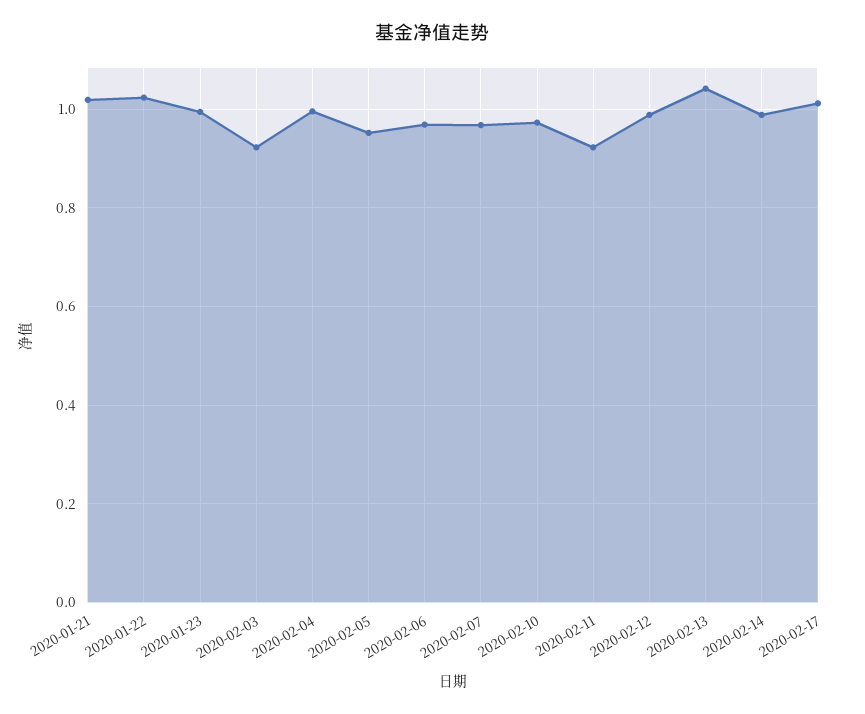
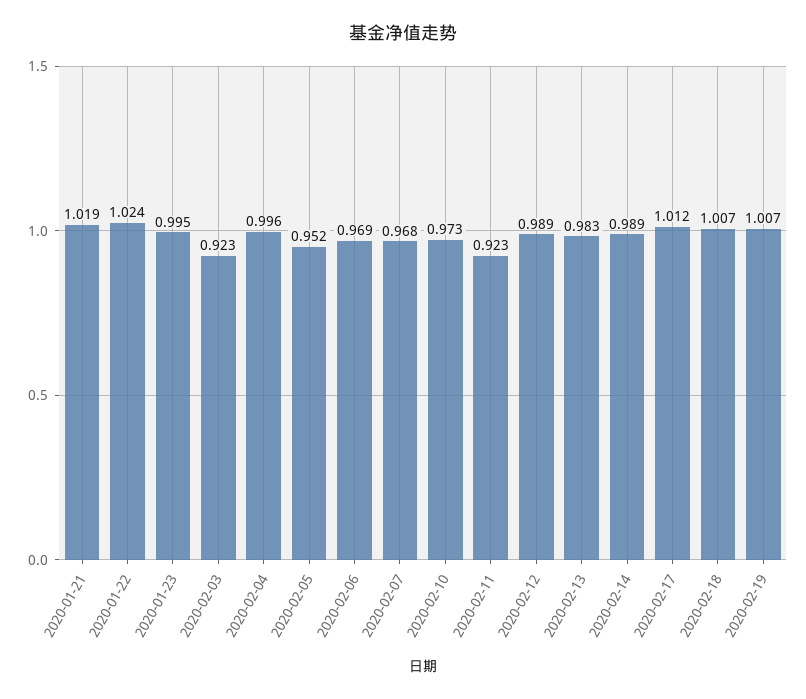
2020-02-13: 1.04 -> 0.983
2020-02-18: none -> 1.007
2020-02-19: none -> 1.007

